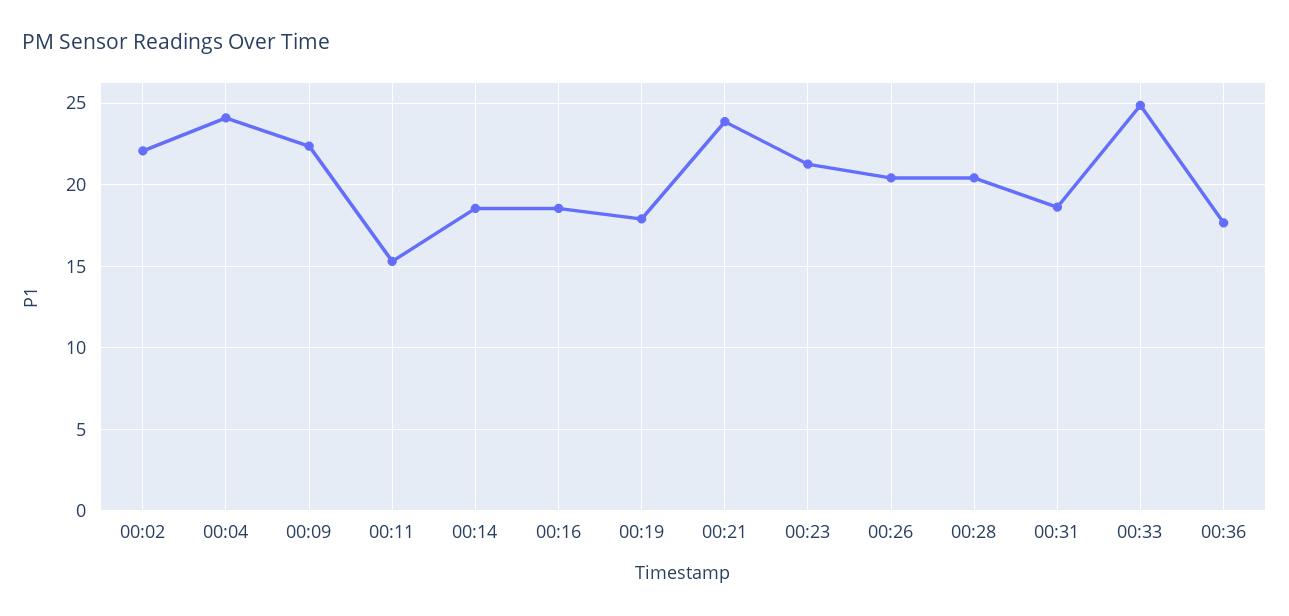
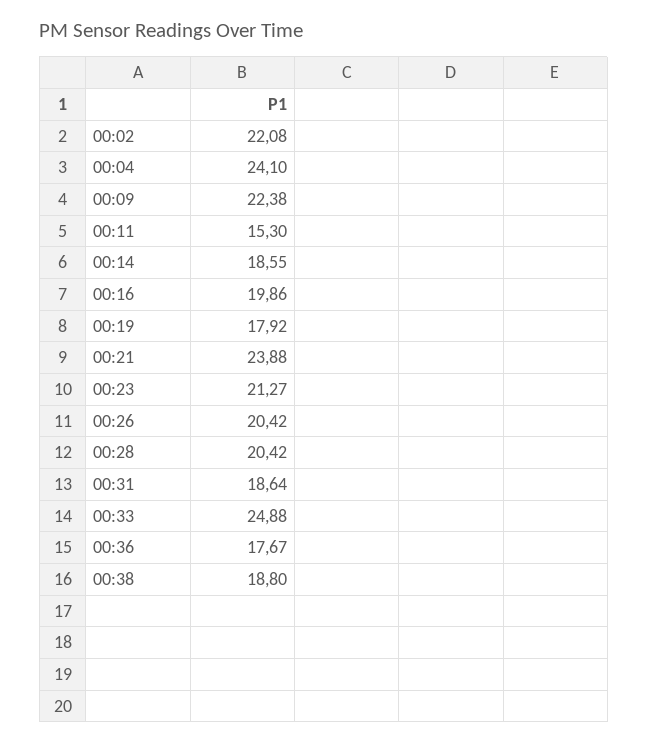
00:16: 18.5 -> 19.86
00:38: none -> 18.8

